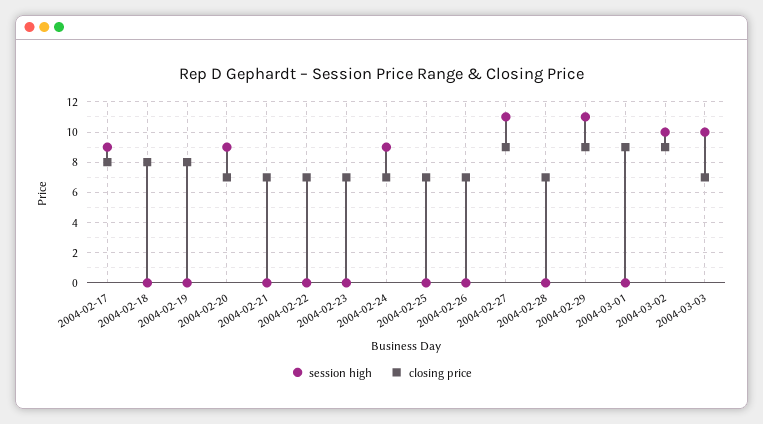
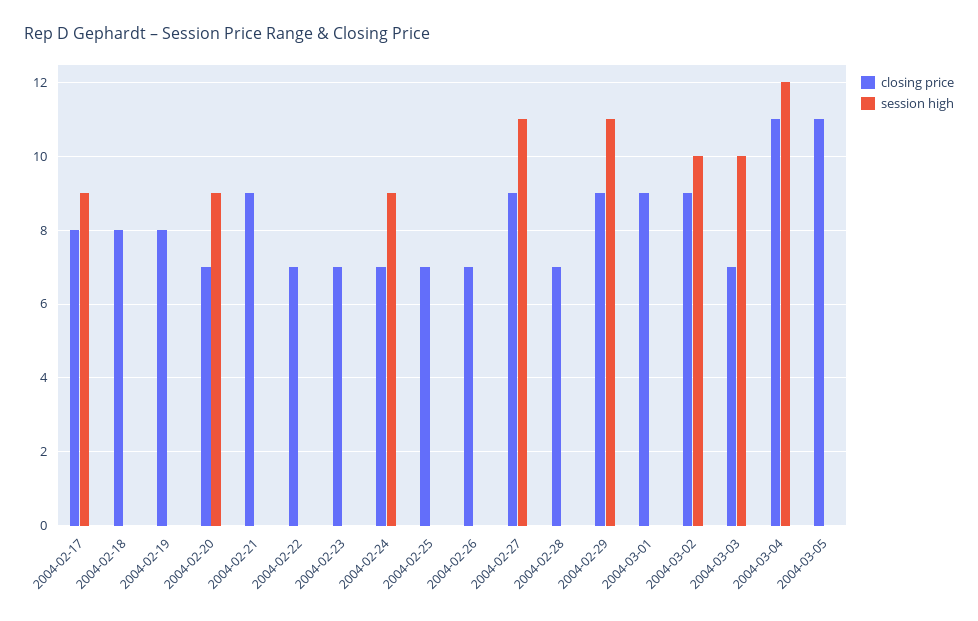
closing price, 2004-02-21: 7 -> 9
closing price, 2004-03-04: none -> 11
session high, 2004-03-04: none -> 12
closing price, 2004-03-05: none -> 11
session high, 2004-03-05: none -> 0

